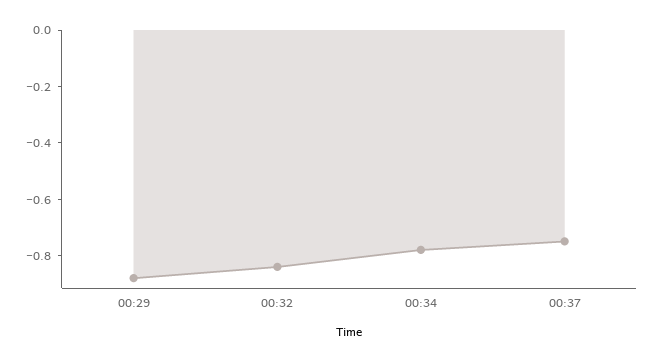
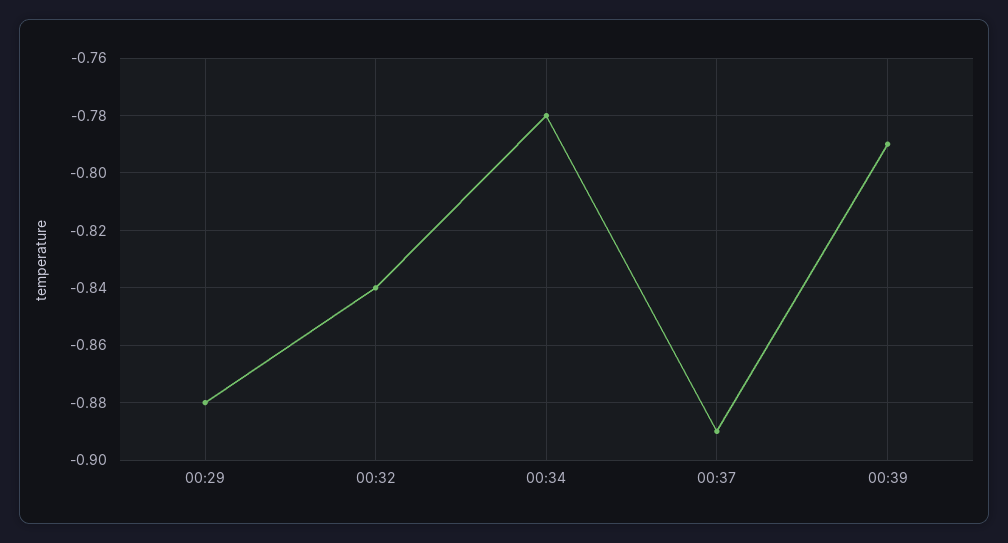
00:37: -0.75 -> -0.89
00:39: none -> -0.79

